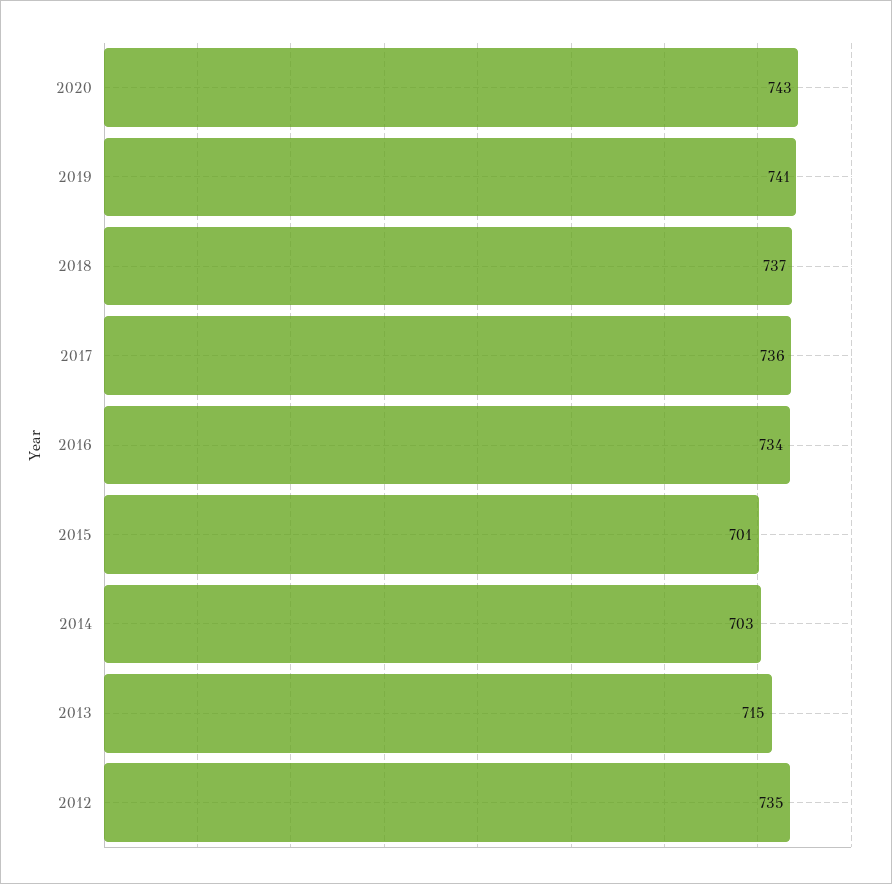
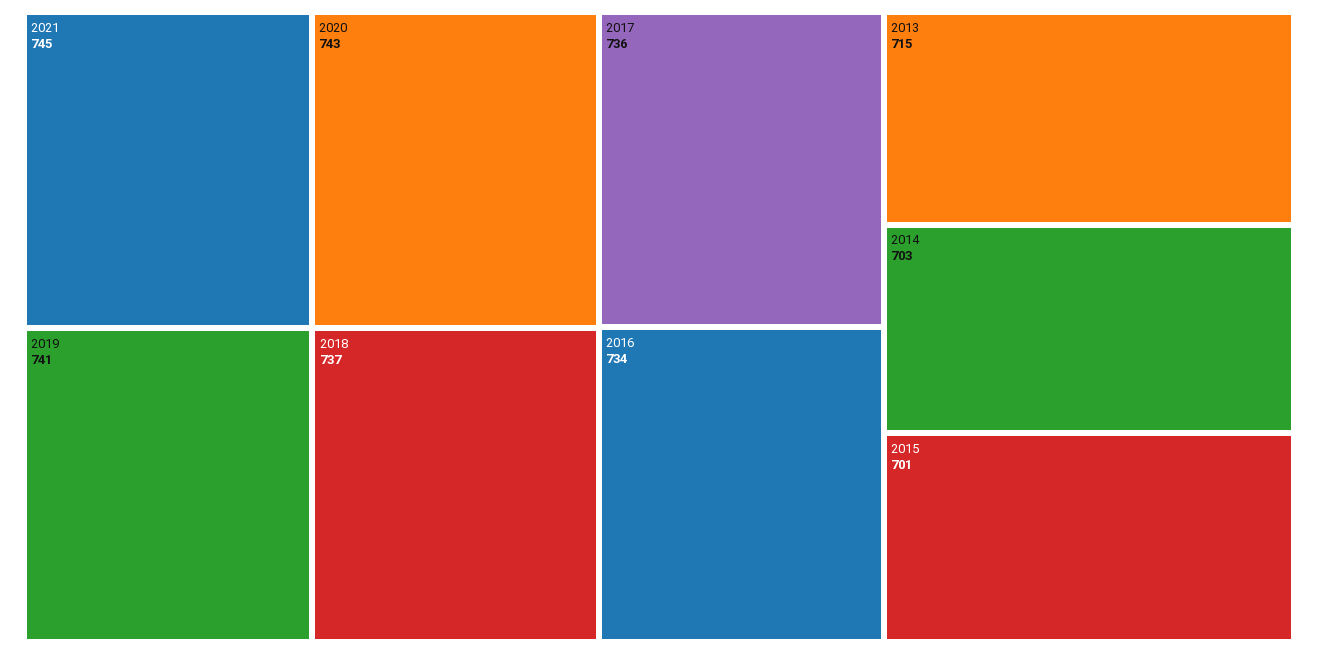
2012: 735 -> none
2021: none -> 745

